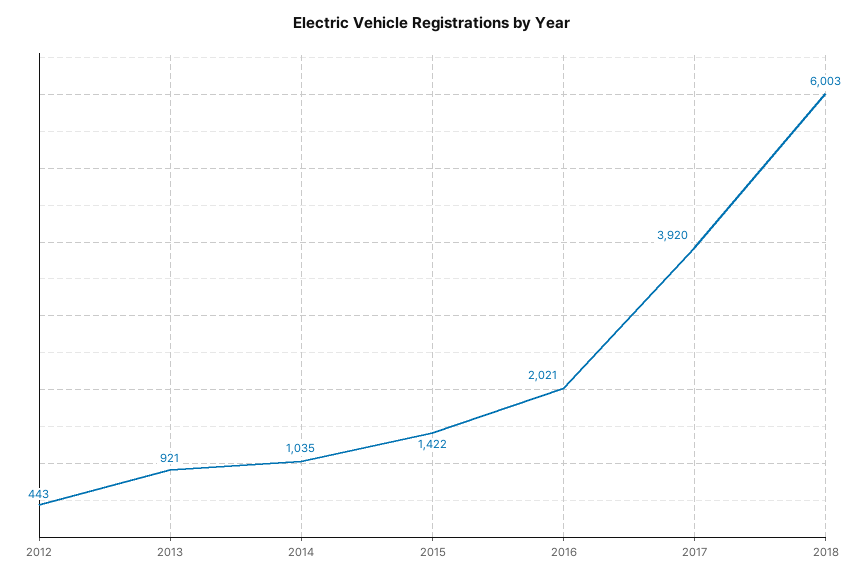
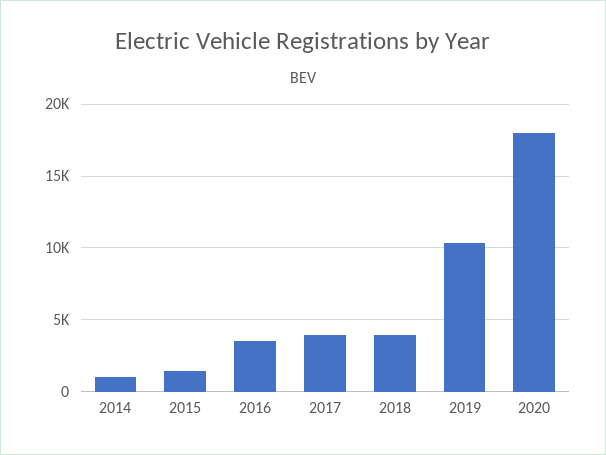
2012: 443 -> none
2013: 921 -> none
2016: 2021 -> 3500
2018: 6003 -> 4000
2019: none -> 10500
2020: none -> 18000

